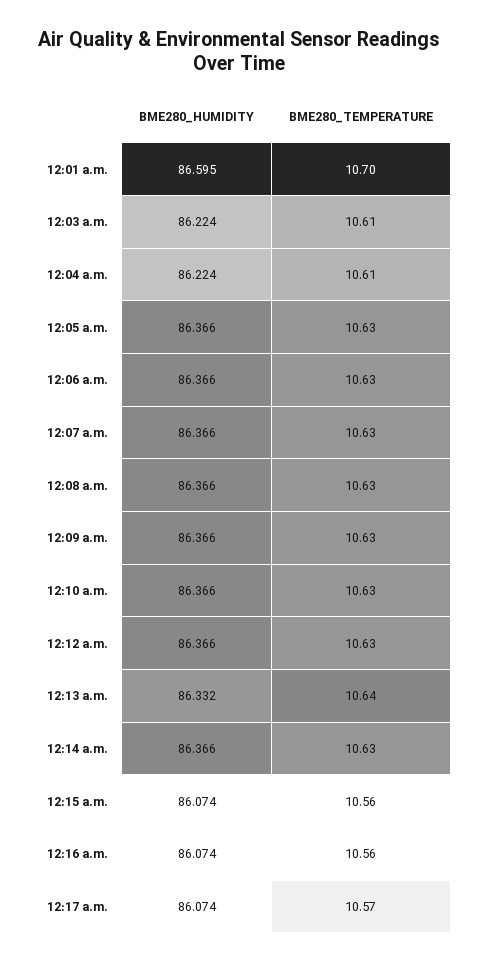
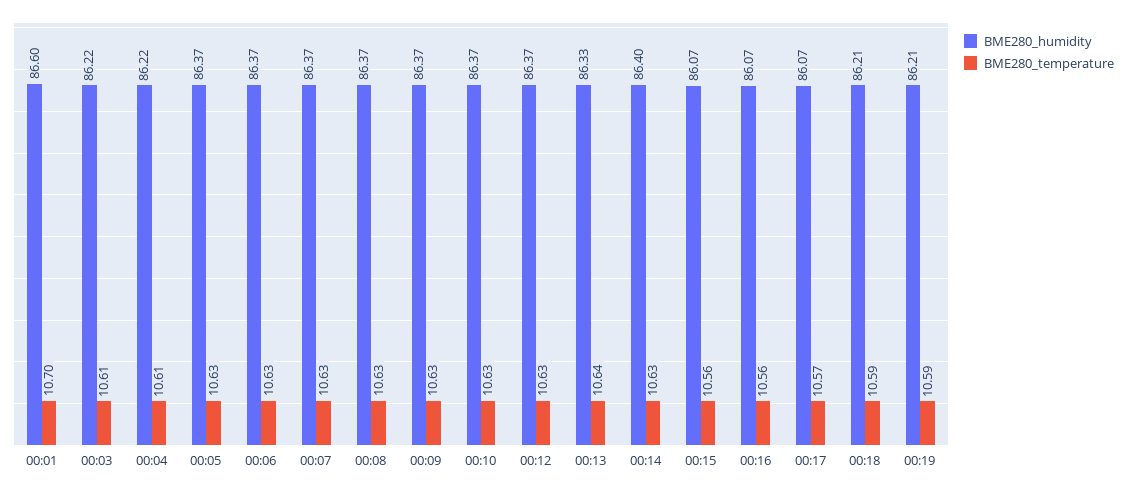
BME280_HUMIDITY, 12:14 a.m.: 86.366 -> 86.4
BME280_HUMIDITY, 00:18: none -> 86.21
BME280_TEMPERATURE, 00:18: none -> 10.59
BME280_HUMIDITY, 00:19: none -> 86.21
BME280_TEMPERATURE, 00:19: none -> 10.59

